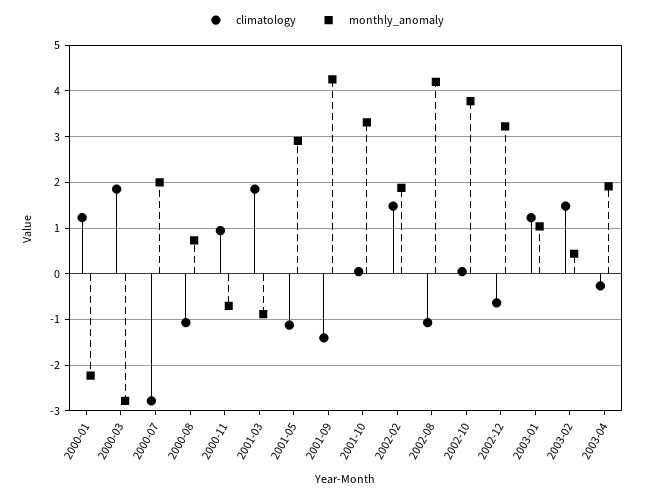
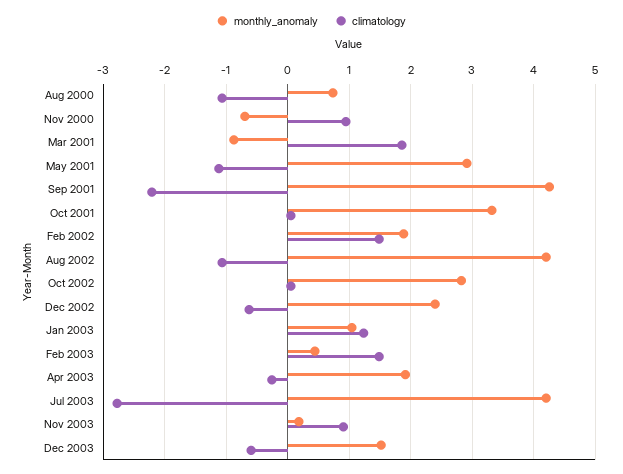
climatology, 2000-01: 1.2 -> none
monthly_anomaly, 2000-01: -2.2 -> none
climatology, 2000-03: 1.8 -> none
monthly_anomaly, 2000-03: -2.8 -> none
climatology, 2000-07: -2.8 -> none
monthly_anomaly, 2000-07: 2 -> none
climatology, 2001-09: -1.4 -> -2.2
monthly_anomaly, 2002-10: 3.8 -> 2.8
monthly_anomaly, 2002-12: 3.2 -> 2.4
monthly_anomaly, Jul 2003: none -> 4.2
climatology, Jul 2003: none -> -2.8
monthly_anomaly, Nov 2003: none -> 0.2
climatology, Nov 2003: none -> 0.9
monthly_anomaly, Dec 2003: none -> 1.5
climatology, Dec 2003: none -> -0.6

